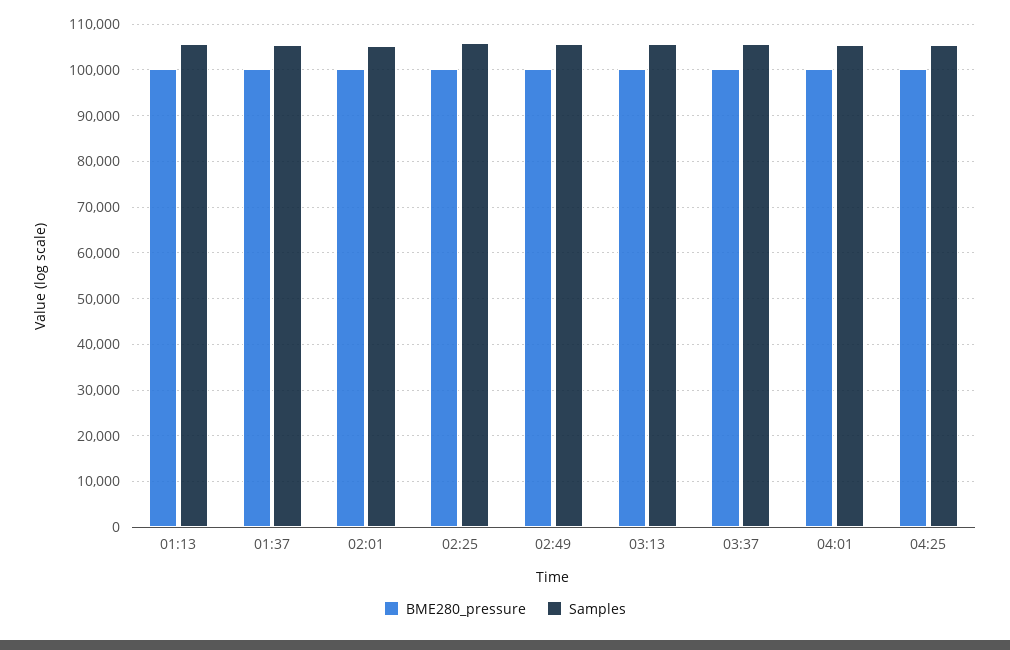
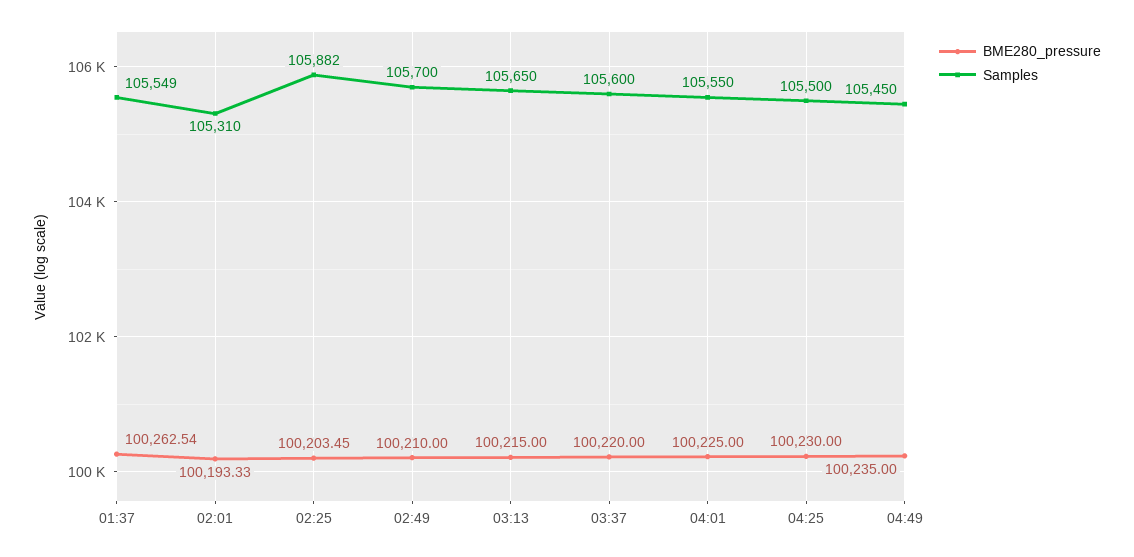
BME280_pressure, 01:13: 100000 -> none
Samples, 01:13: 106000 -> none
BME280_pressure, 04:49: none -> 100235
Samples, 04:49: none -> 105450

